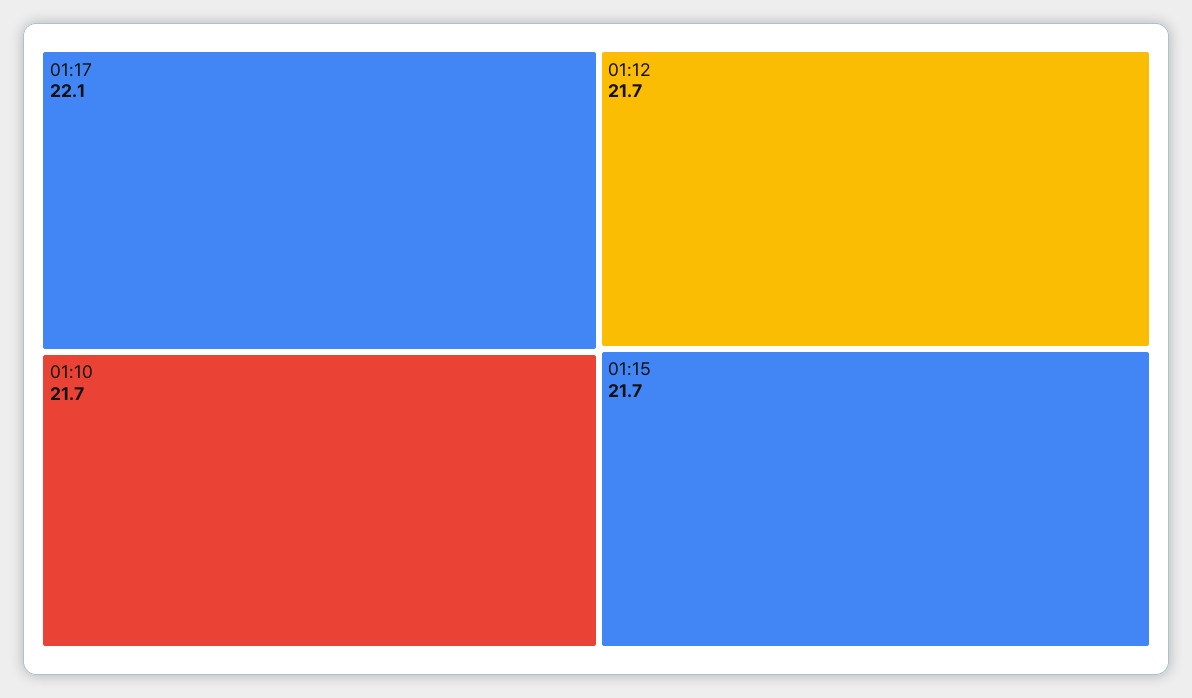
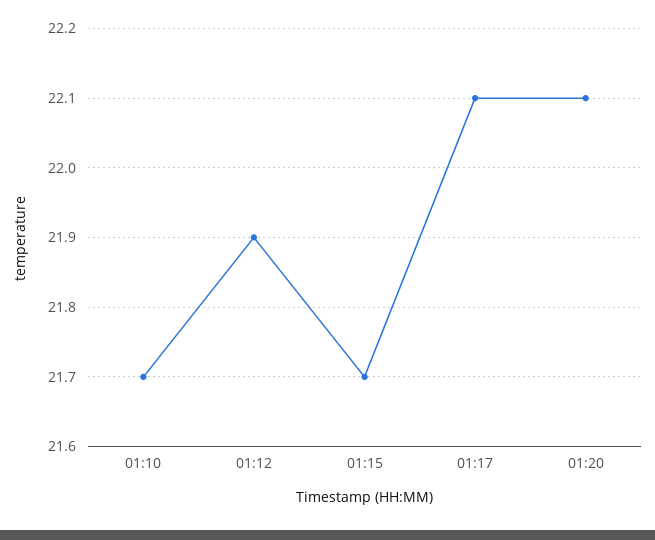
01:12: 21.7 -> 21.9
01:20: none -> 22.1

